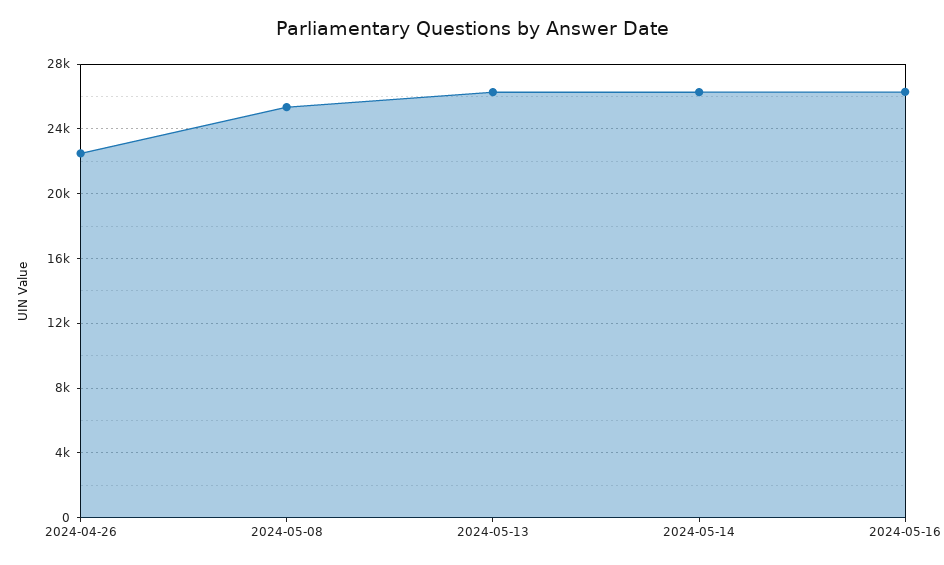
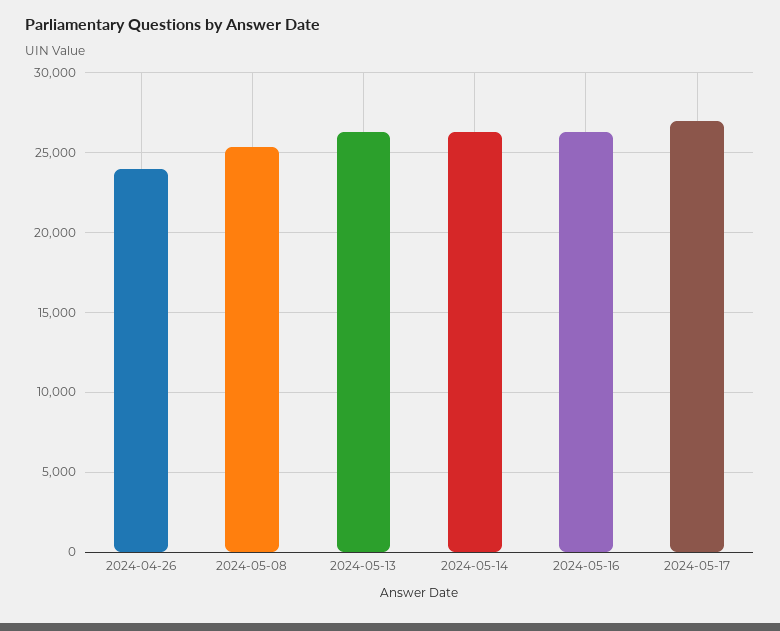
2024-04-26: 22500 -> 24000
2024-05-17: none -> 27000

